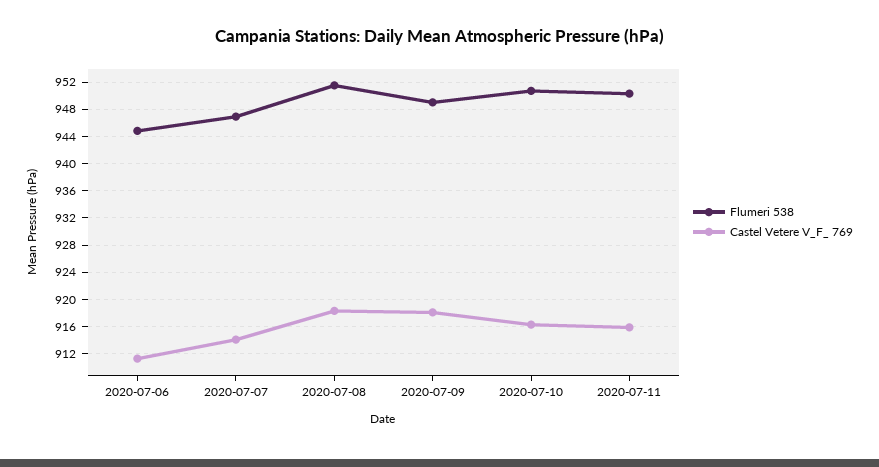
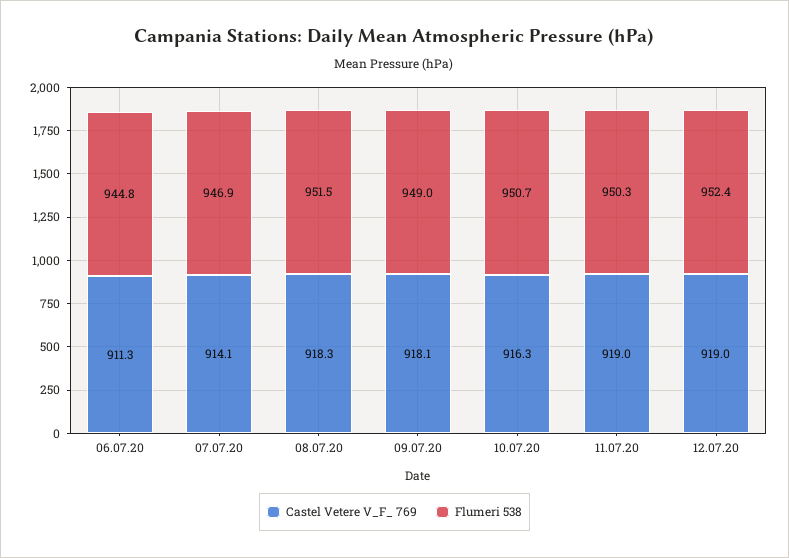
Castel Vetere V_F_ 769, 2020-07-11: 916 -> 919
Castel Vetere V_F_ 769, 12.07.20: none -> 919
Flumeri 538, 12.07.20: none -> 952.4

